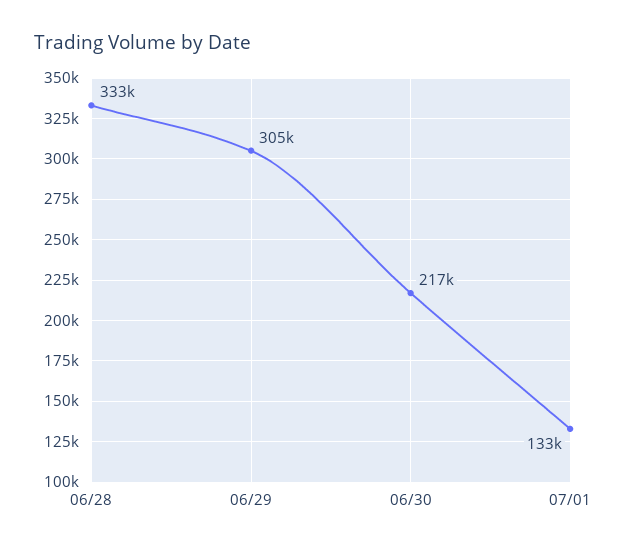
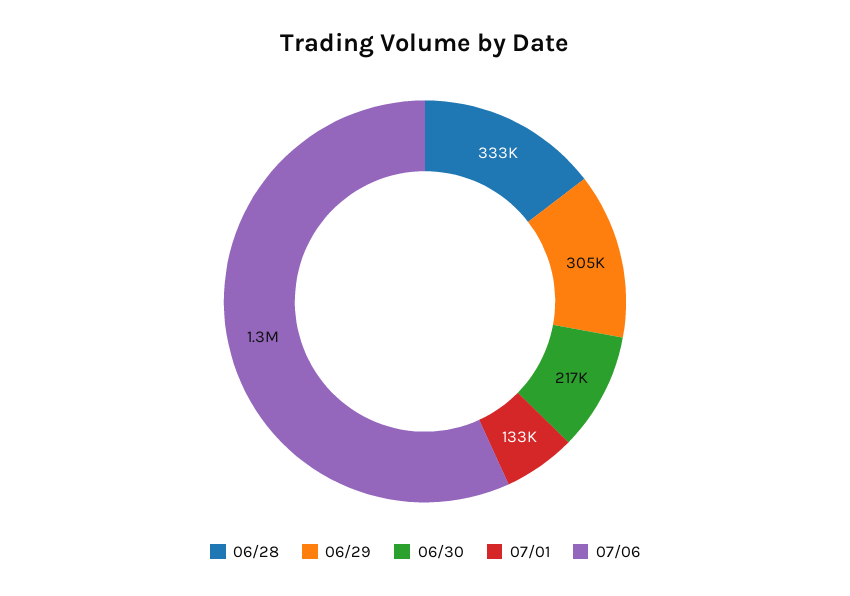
07/06: none -> 1300000

